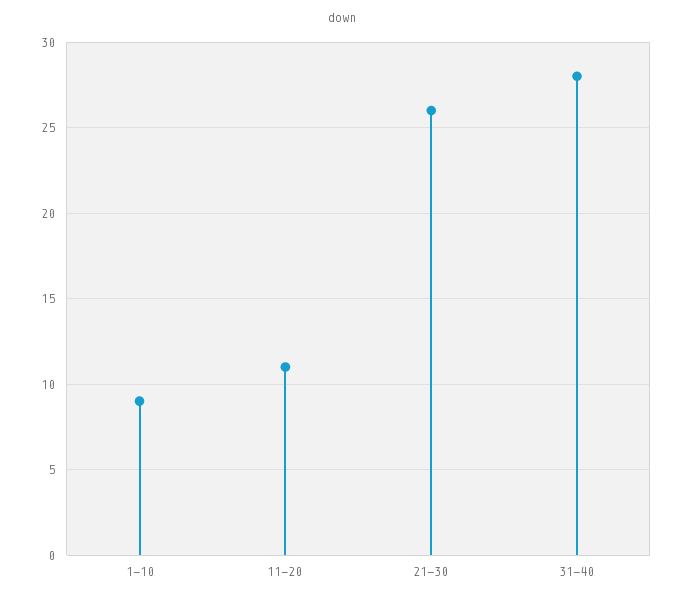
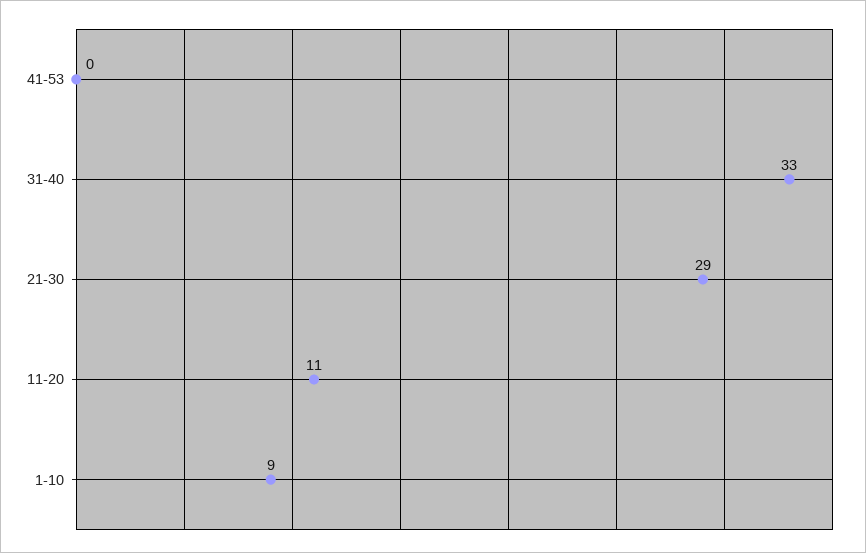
21-30: 26 -> 29
31-40: 28 -> 33
41-53: none -> 0

